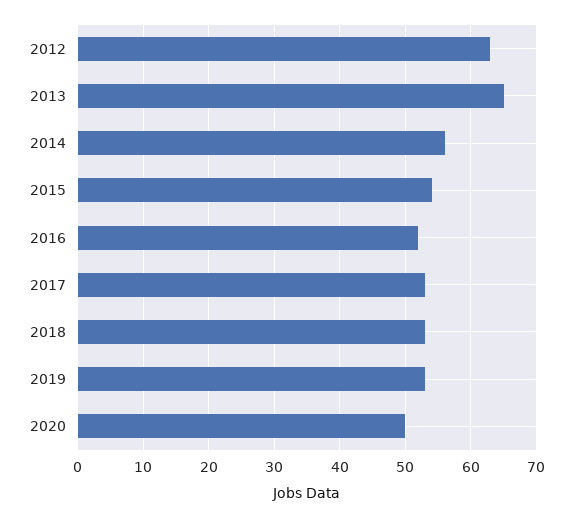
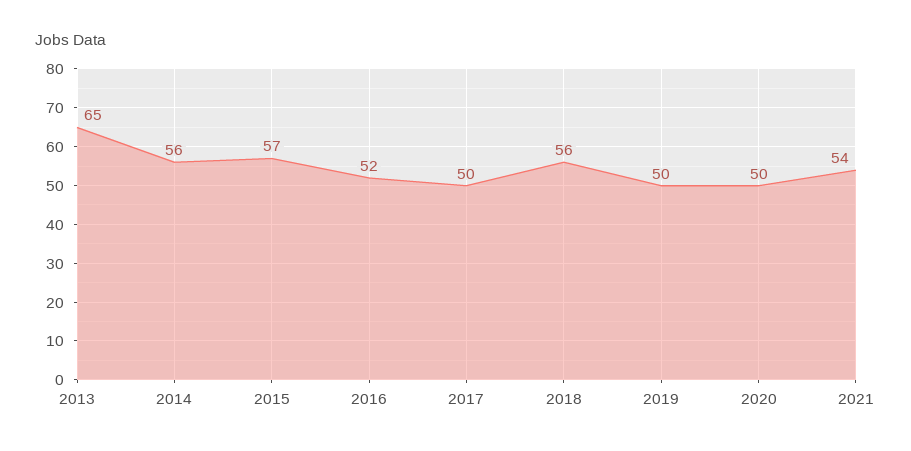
2012: 63 -> none
2015: 54 -> 57
2017: 53 -> 50
2018: 53 -> 56
2019: 53 -> 50
2021: none -> 54

